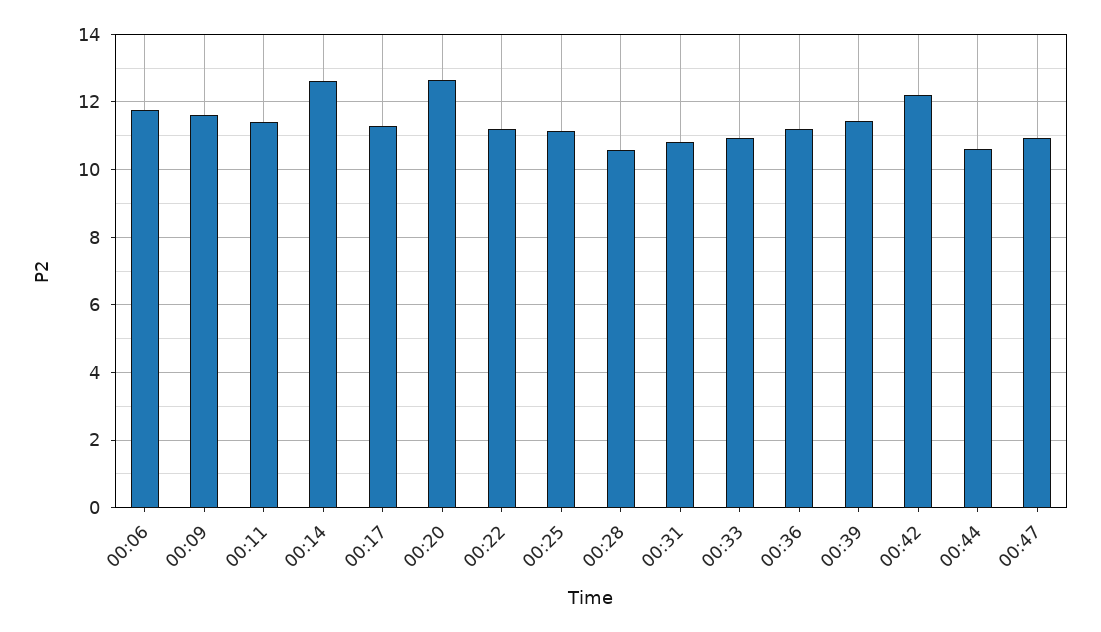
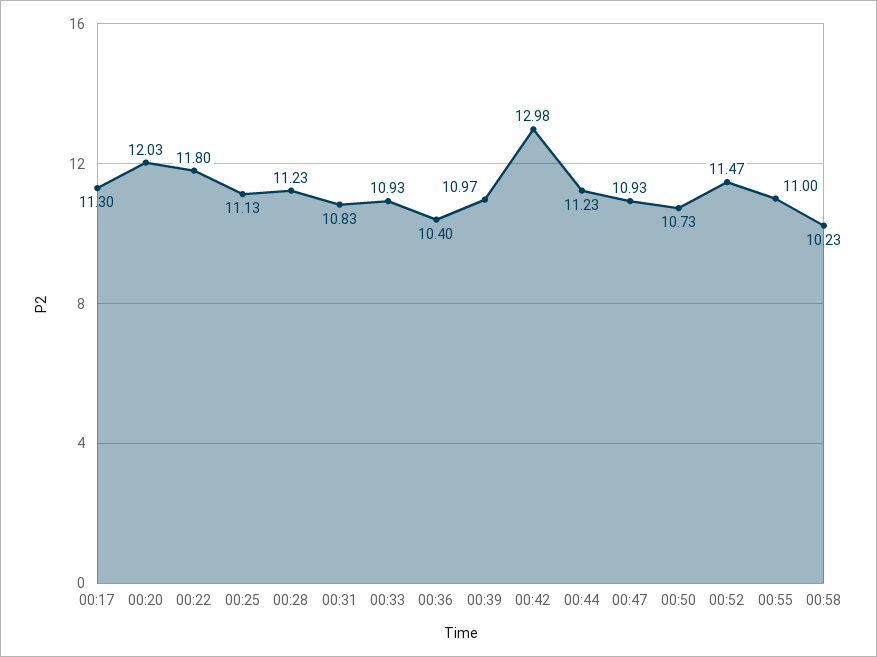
00:06: 11.8 -> none
00:09: 11.6 -> none
00:11: 11.4 -> none
00:14: 12.6 -> none
00:20: 12.6 -> 12.03
00:22: 11.2 -> 11.8
00:28: 10.6 -> 11.23
00:36: 11.2 -> 10.4
00:39: 11.4 -> 10.97
00:42: 12.2 -> 12.98
00:44: 10.6 -> 11.23
00:50: none -> 10.73
00:52: none -> 11.47
00:55: none -> 11
00:58: none -> 10.23

